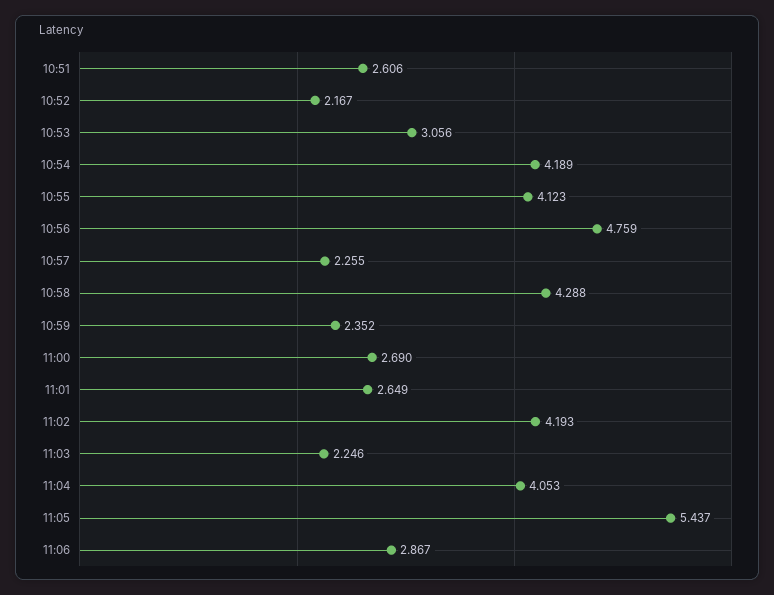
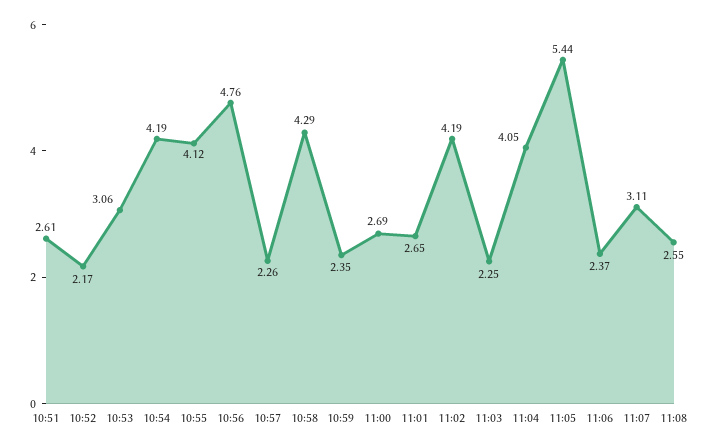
11:06: 2.867 -> 2.37
11:07: none -> 3.11
11:08: none -> 2.55

